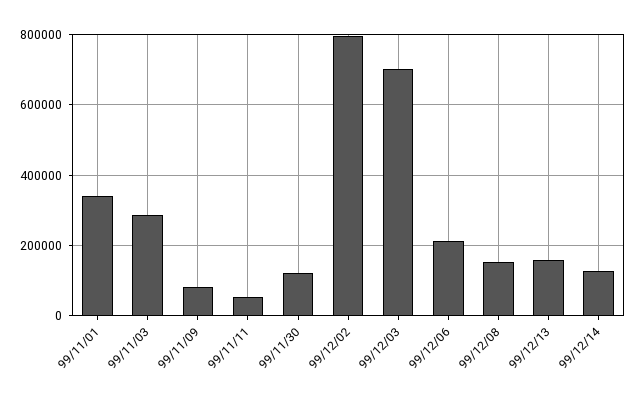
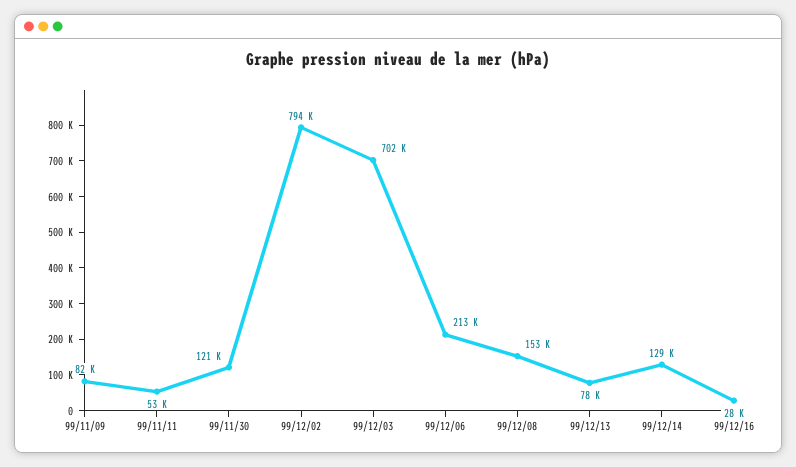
99/11/01: 340000 -> none
99/11/03: 280000 -> none
99/12/13: 160000 -> 78000
99/12/16: none -> 28000

